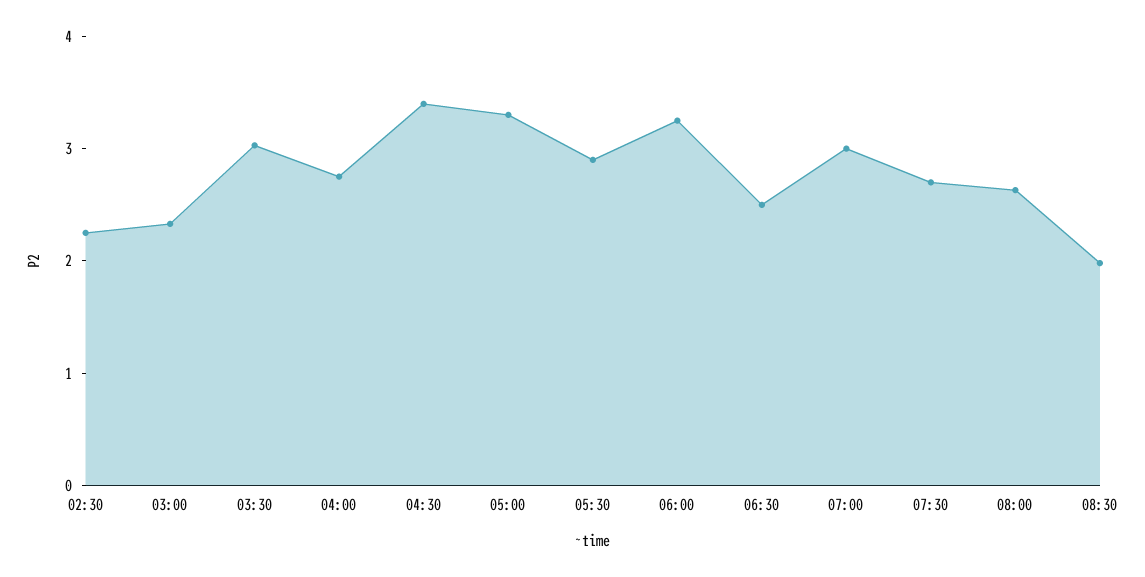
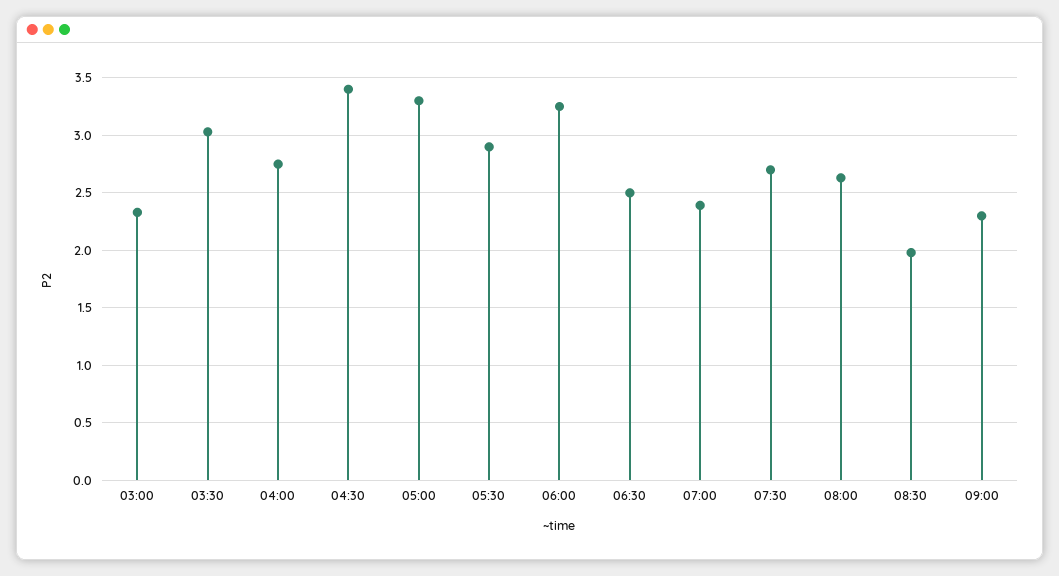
02:30: 2.2 -> none
07:00: 3 -> 2.4
09:00: none -> 2.3

